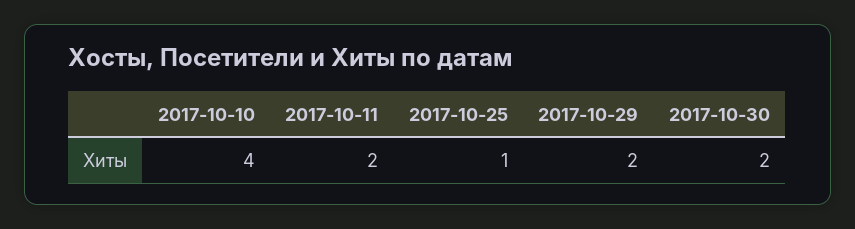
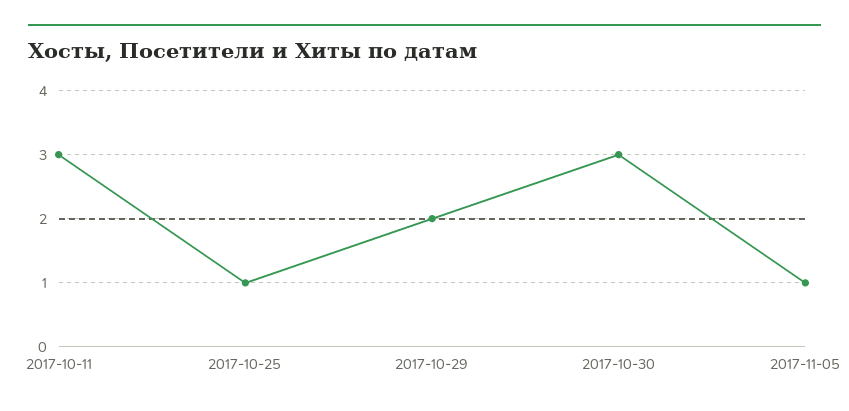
2017-10-10: 4 -> none
2017-10-11: 2 -> 3
2017-10-30: 2 -> 3
2017-11-05: none -> 1

